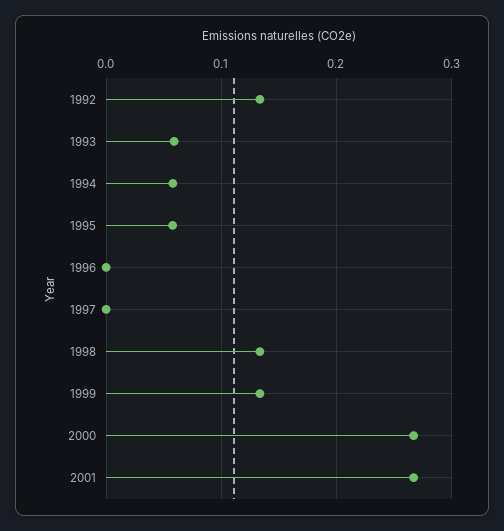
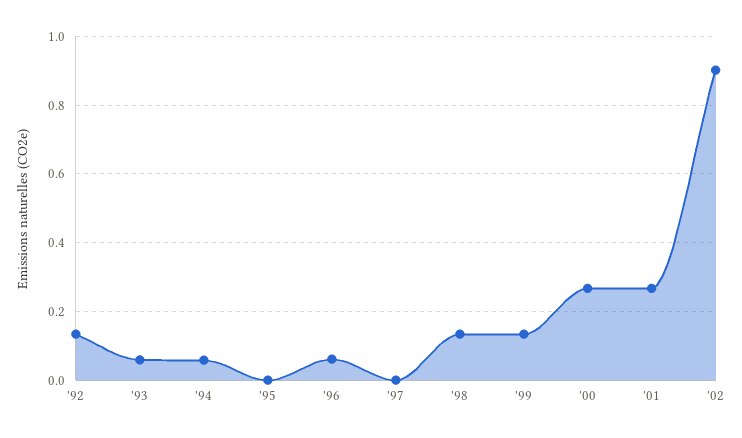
1995: 0.06 -> 0
1996: 0 -> 0.06
'02: none -> 0.9

